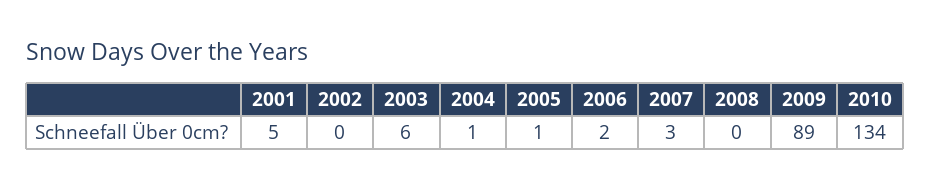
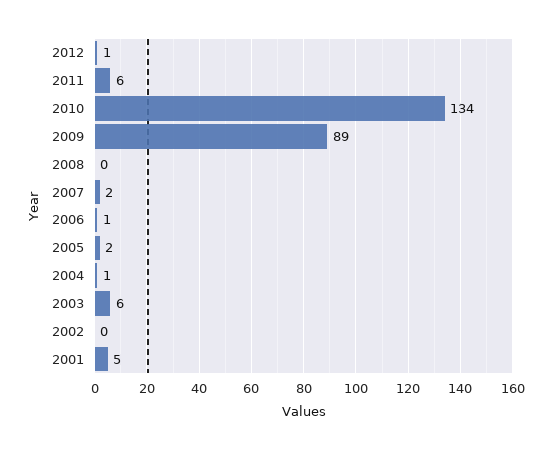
2005: 1 -> 2
2006: 2 -> 1
2007: 3 -> 2
2012: none -> 1
2011: none -> 6

